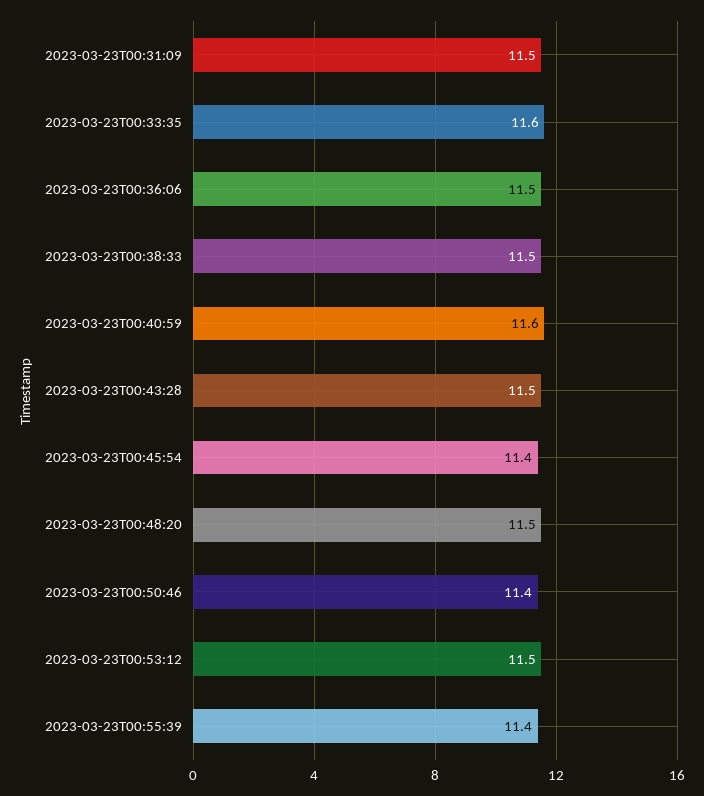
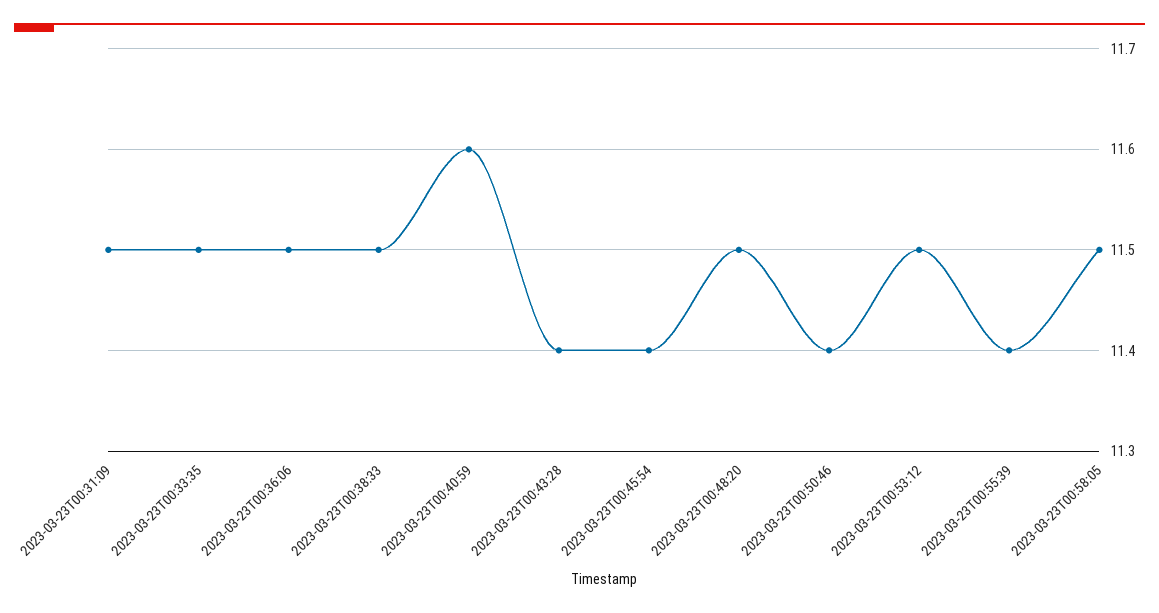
2023-03-23T00:33:35: 11.6 -> 11.5
2023-03-23T00:43:28: 11.5 -> 11.4
2023-03-23T00:58:05: none -> 11.5

